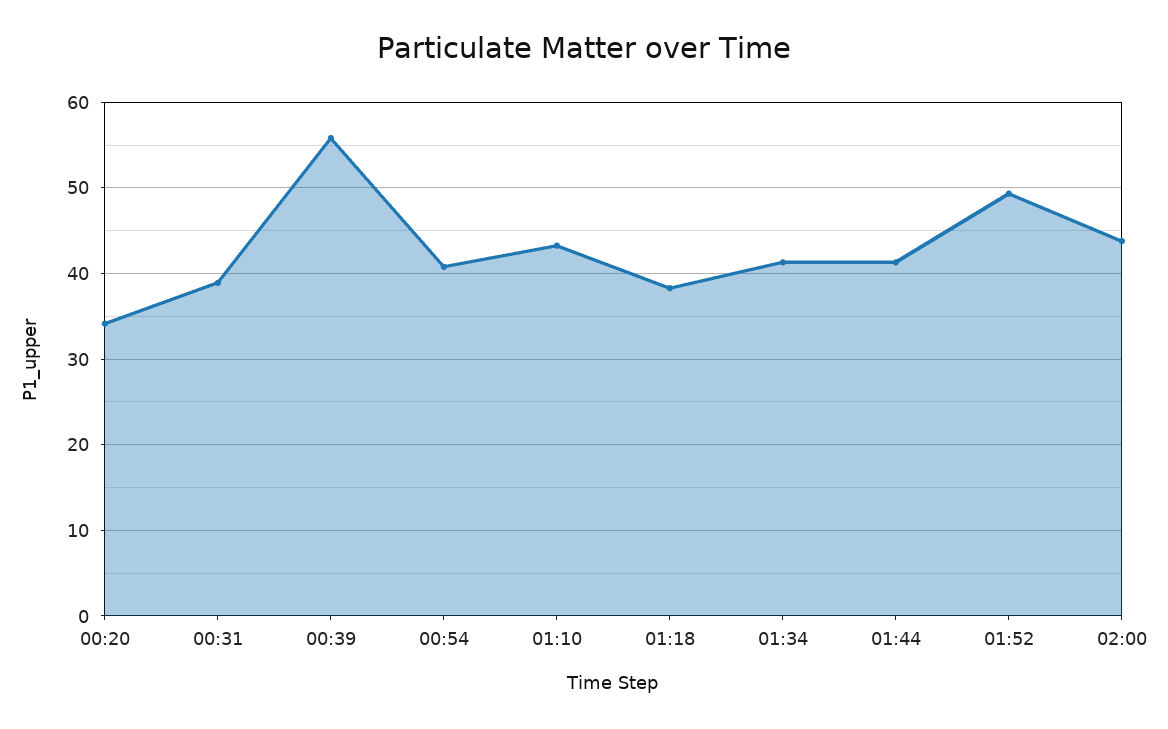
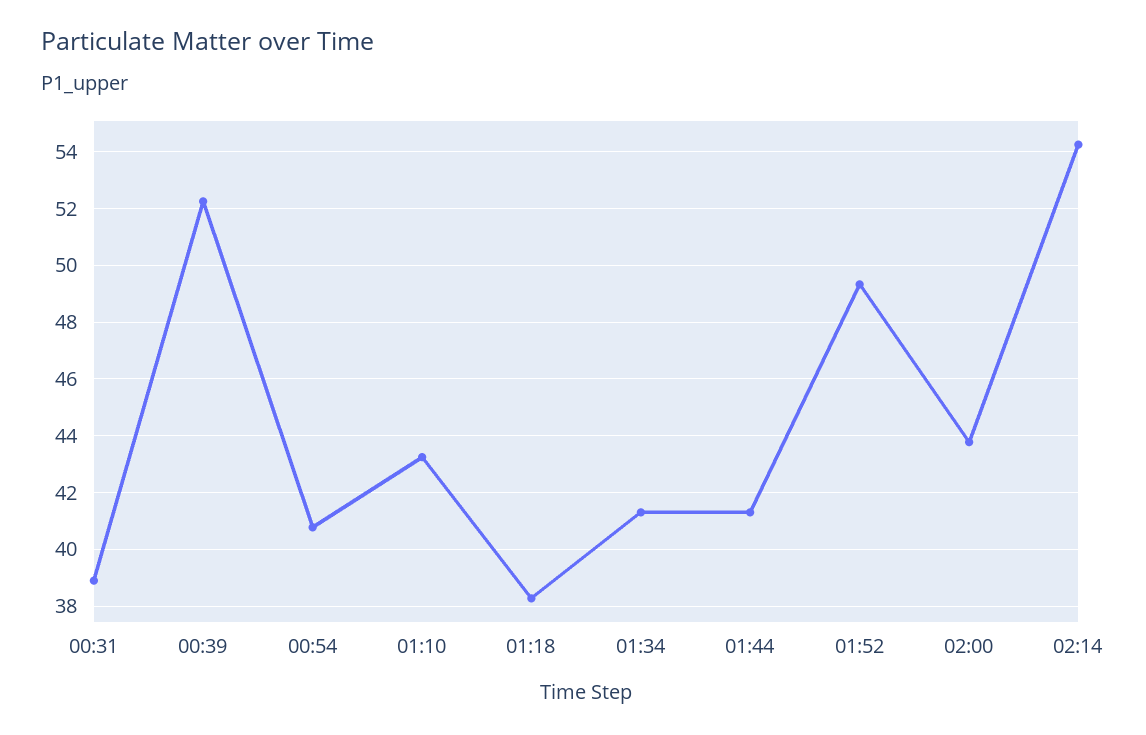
00:20: 34 -> none
00:39: 56 -> 52.25
02:14: none -> 54.25

